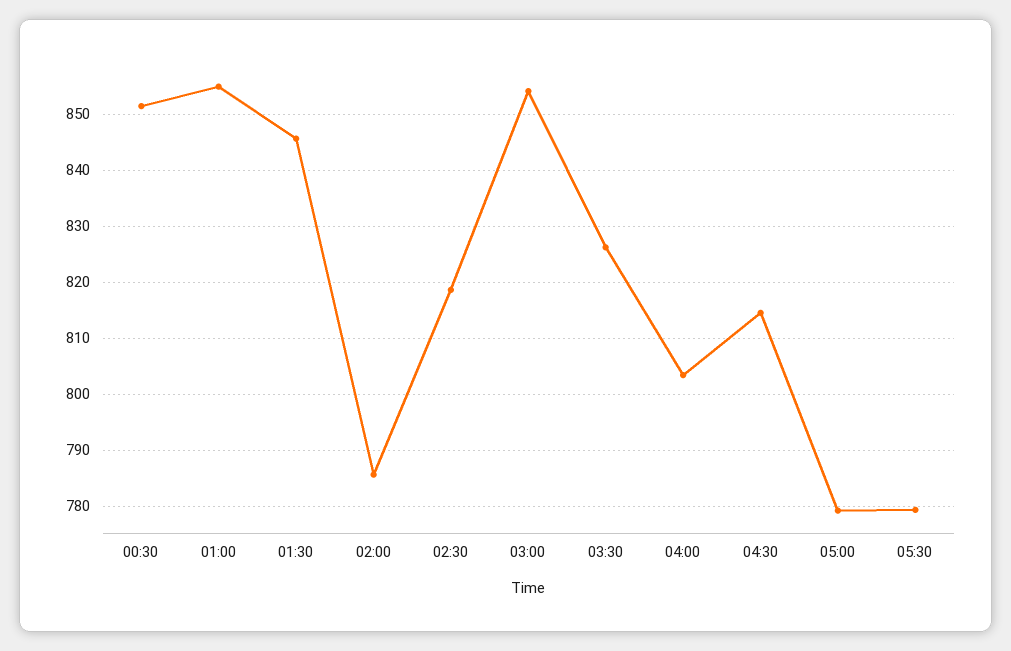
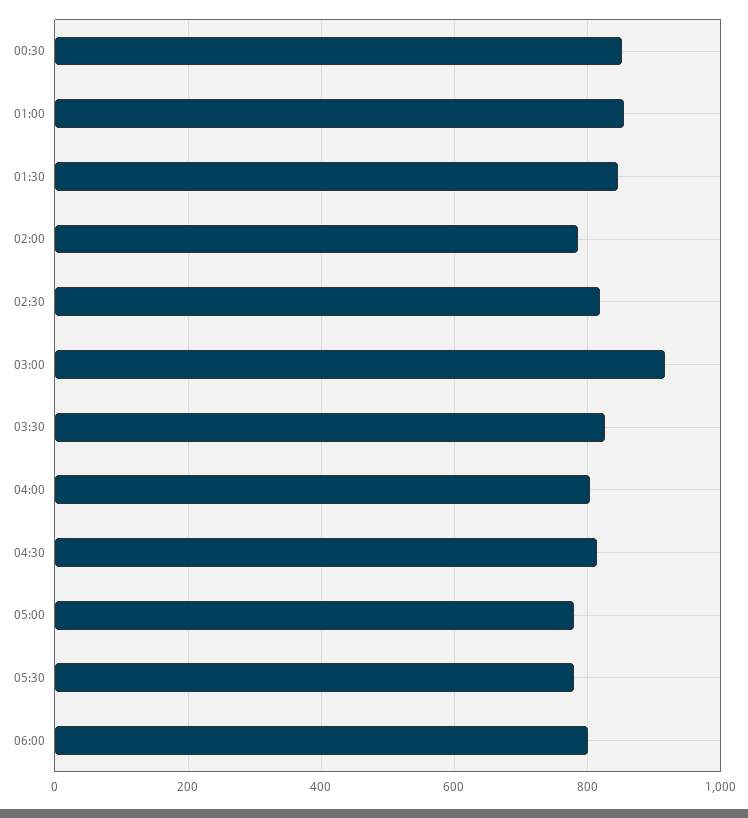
03:00: 854 -> 920
06:00: none -> 800

